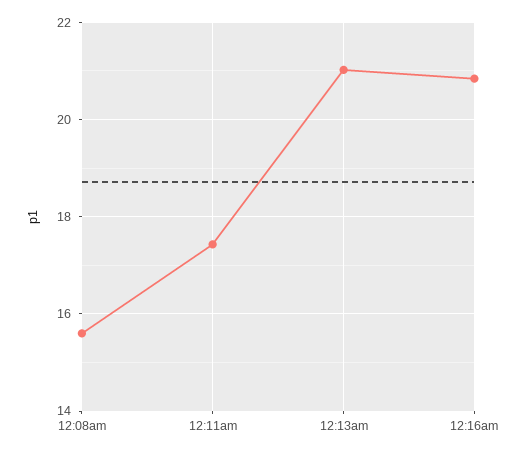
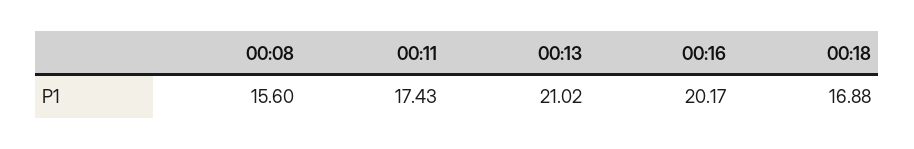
12:16am: 20.8 -> 20.17
00:18: none -> 16.88

